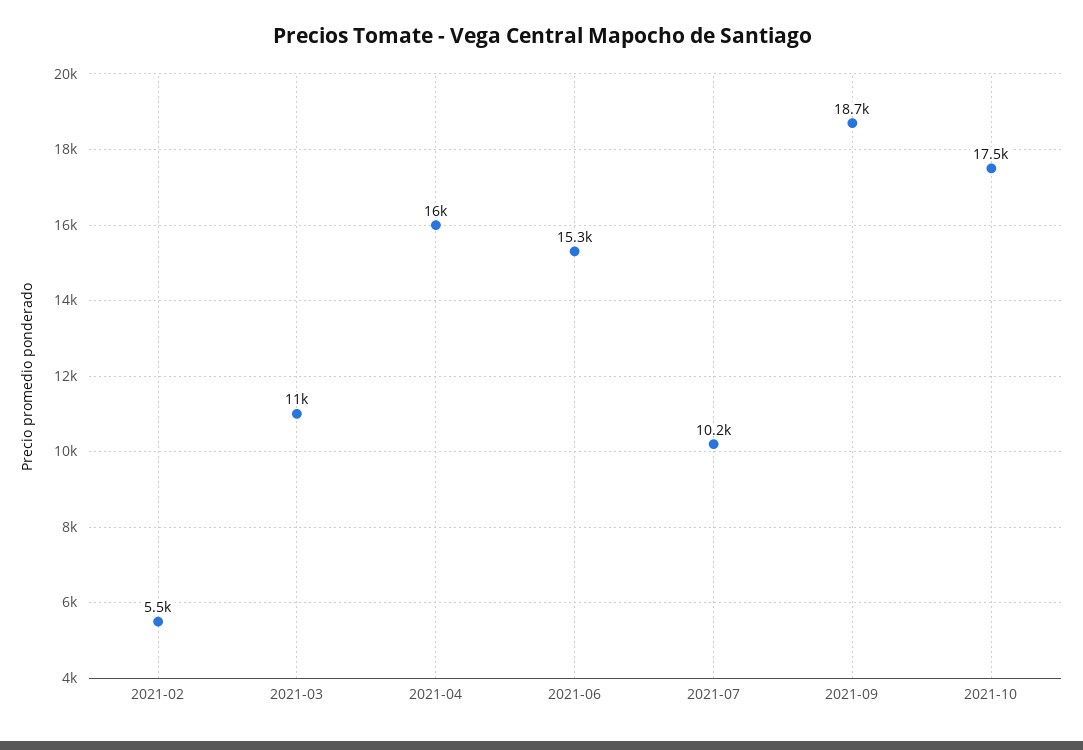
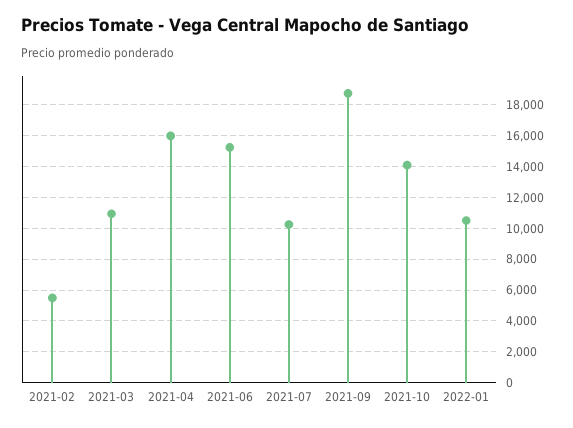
2021-10: 17500 -> 14000
2022-01: none -> 10500

